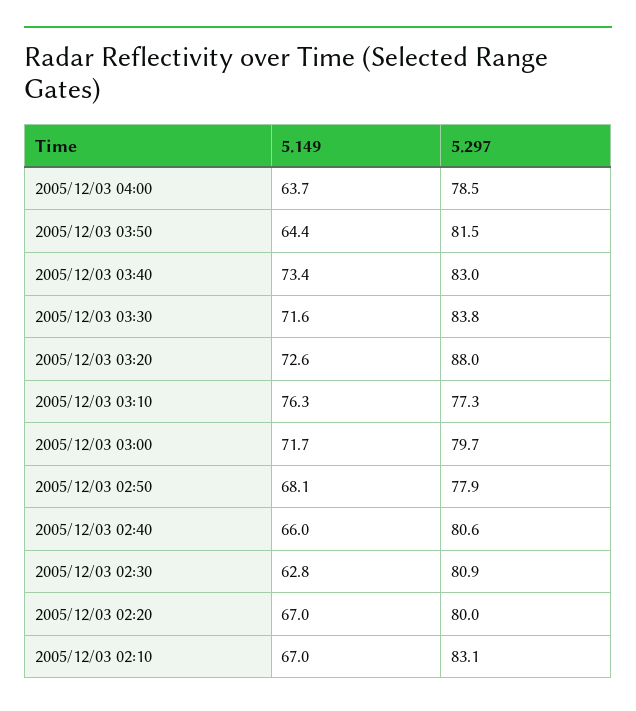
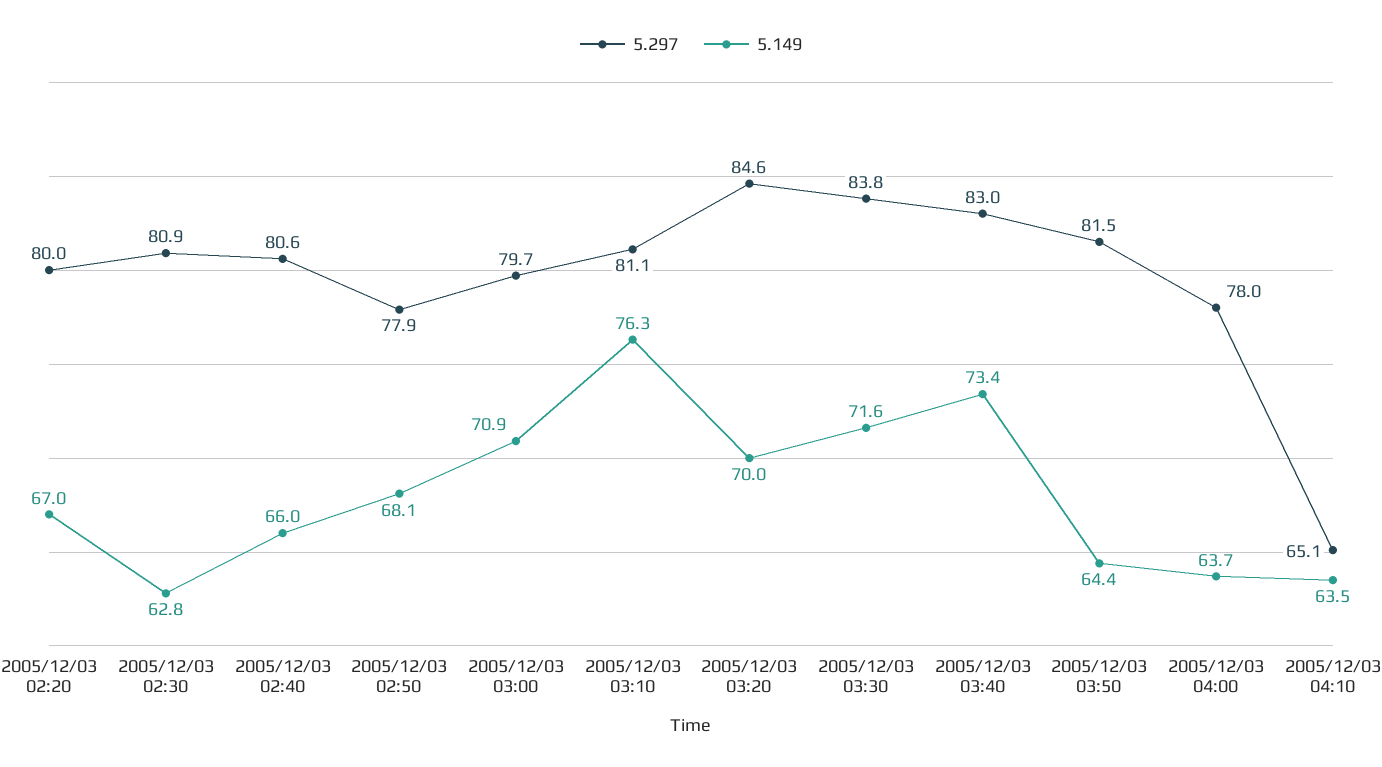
5.297, 2005/12/03 04:00: 78.5 -> 78
5.149, 2005/12/03 03:20: 72.6 -> 70
5.297, 2005/12/03 03:20: 88 -> 84.6
5.297, 2005/12/03 03:10: 77.3 -> 81.1
5.149, 2005/12/03 03:00: 71.7 -> 70.9
5.149, 2005/12/03 02:10: 67 -> none
5.297, 2005/12/03 02:10: 83.1 -> none
5.297, 2005/12/03 04:10: none -> 65.1
5.149, 2005/12/03 04:10: none -> 63.5

